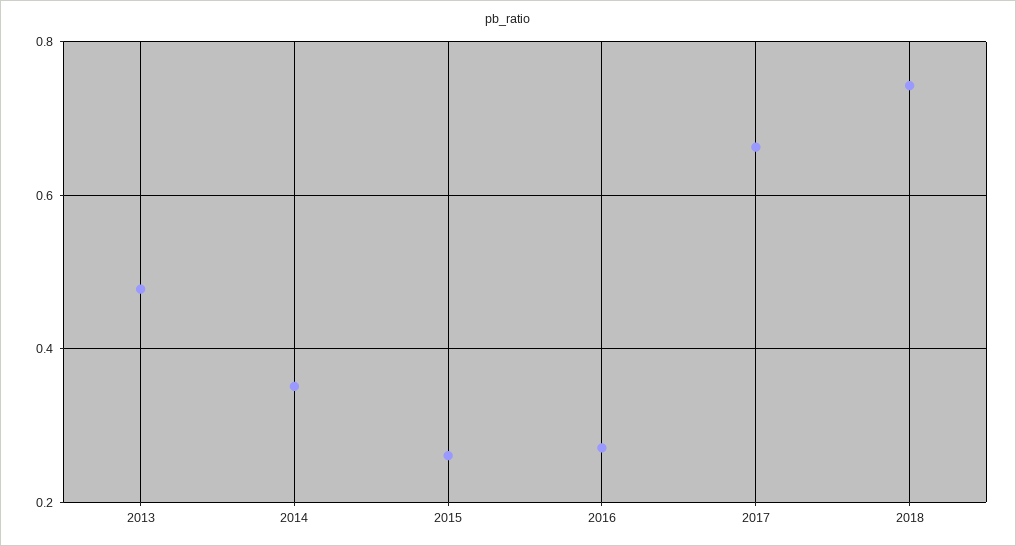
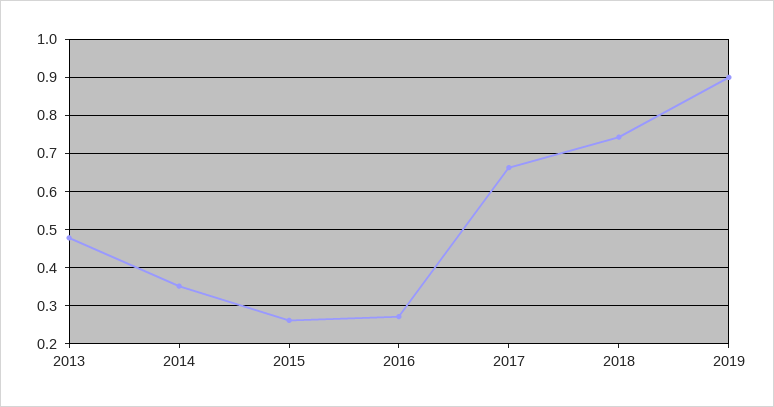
2019: none -> 0.9

